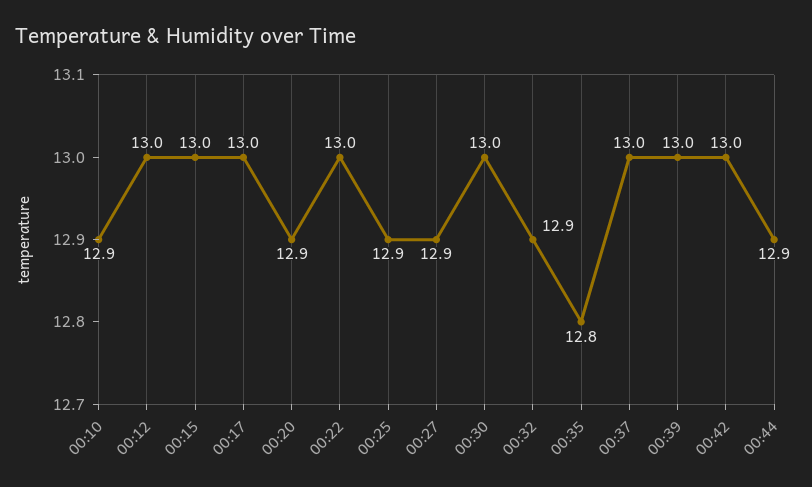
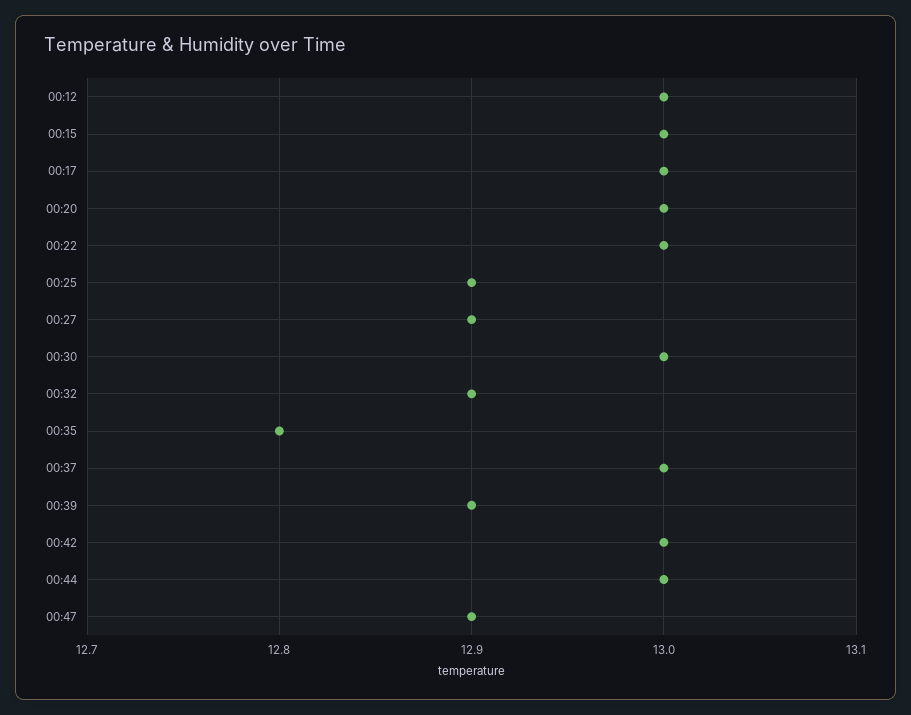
00:10: 12.9 -> none
00:20: 12.9 -> 13
00:39: 13 -> 12.9
00:44: 12.9 -> 13
00:47: none -> 12.9

